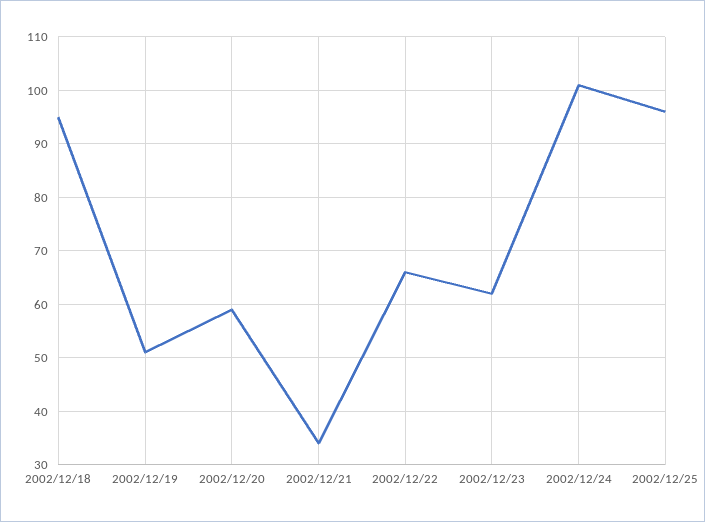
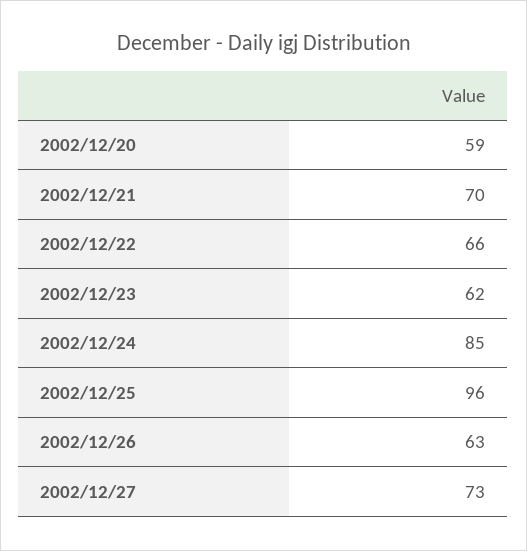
2002/12/18: 95 -> none
2002/12/19: 50 -> none
2002/12/21: 35 -> 70
2002/12/24: 100 -> 85
2002/12/26: none -> 63
2002/12/27: none -> 73

